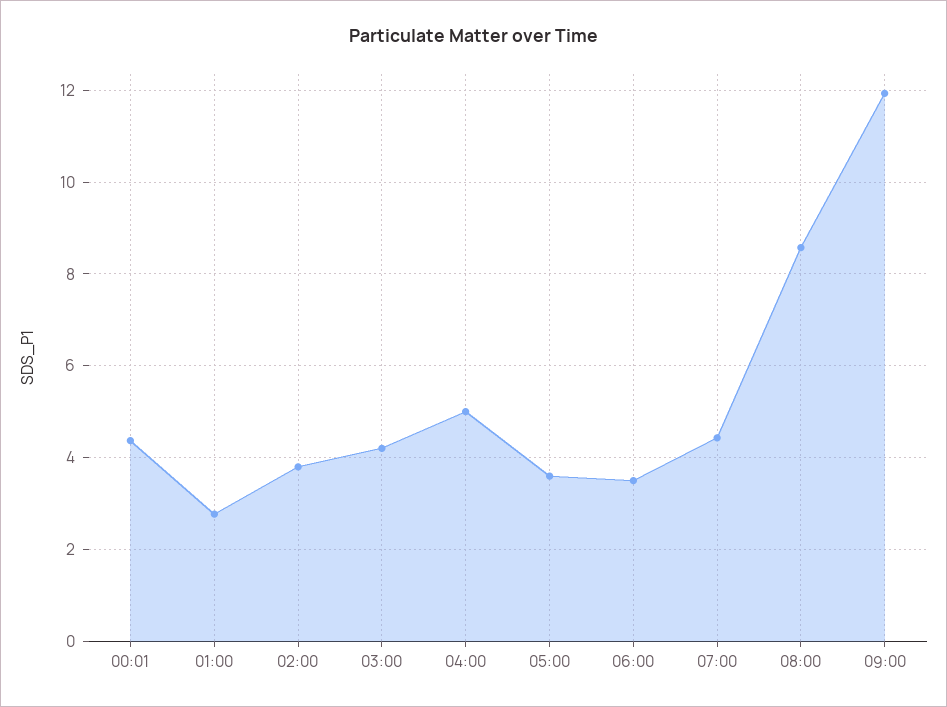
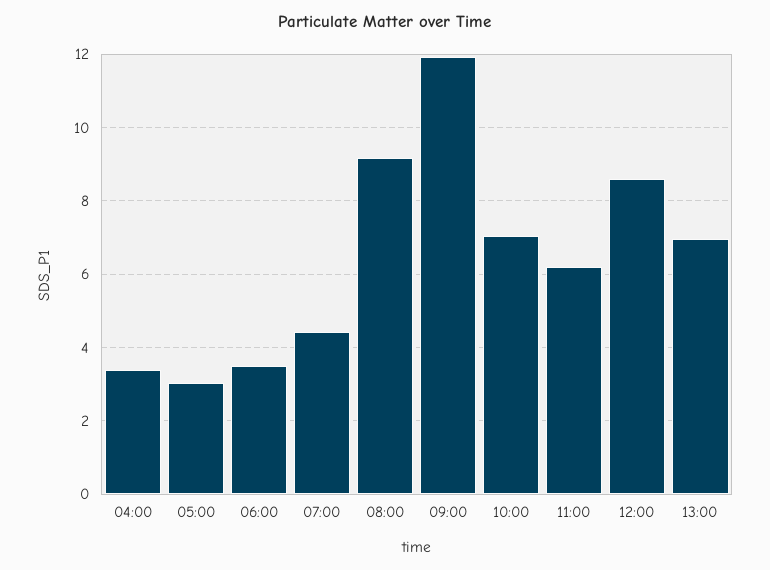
00:01: 4.4 -> none
01:00: 2.8 -> none
02:00: 3.8 -> none
03:00: 4.2 -> none
04:00: 5 -> 3.4
05:00: 3.6 -> 3
08:00: 8.6 -> 9.2
10:00: none -> 7
11:00: none -> 6.2
12:00: none -> 8.6
13:00: none -> 7

